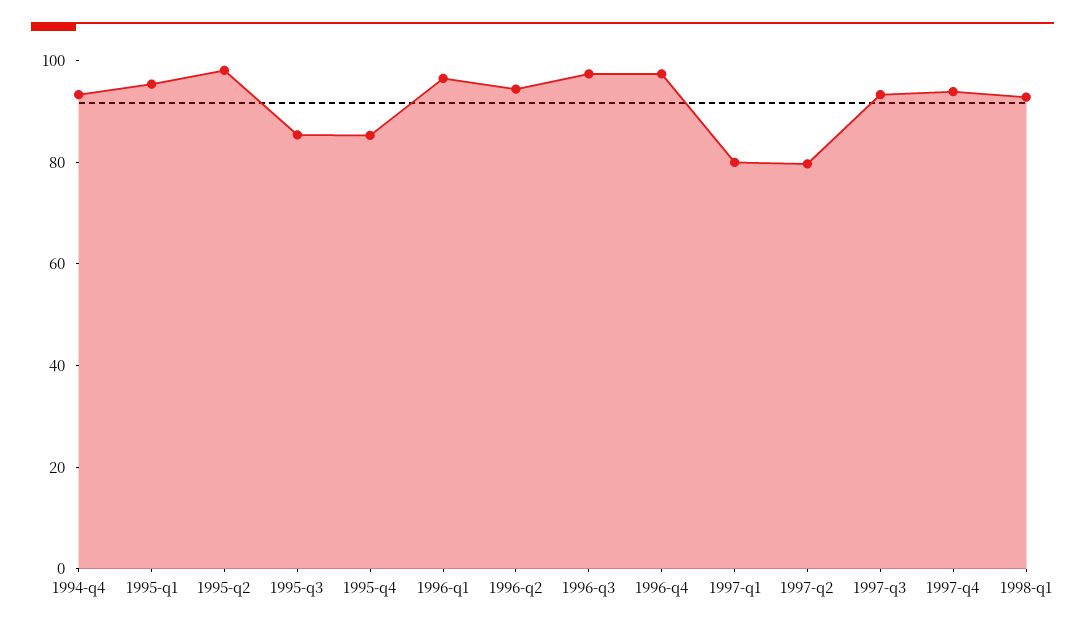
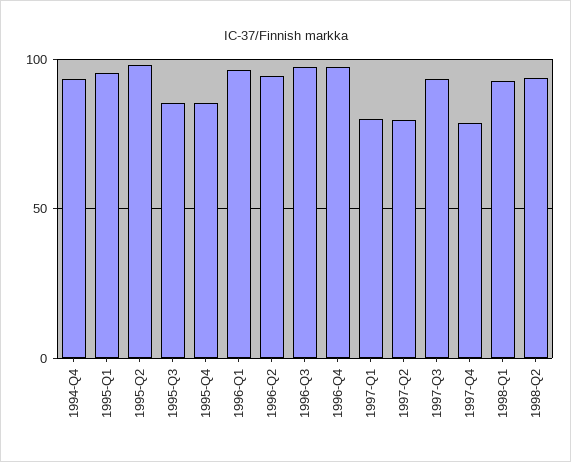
1997-q4: 95 -> 80
1998-Q2: none -> 95

